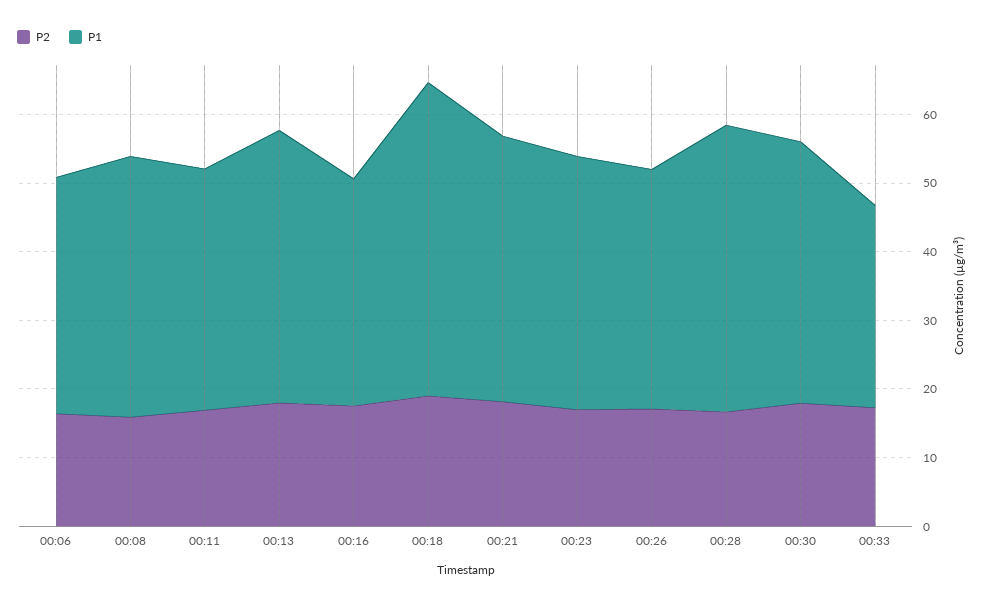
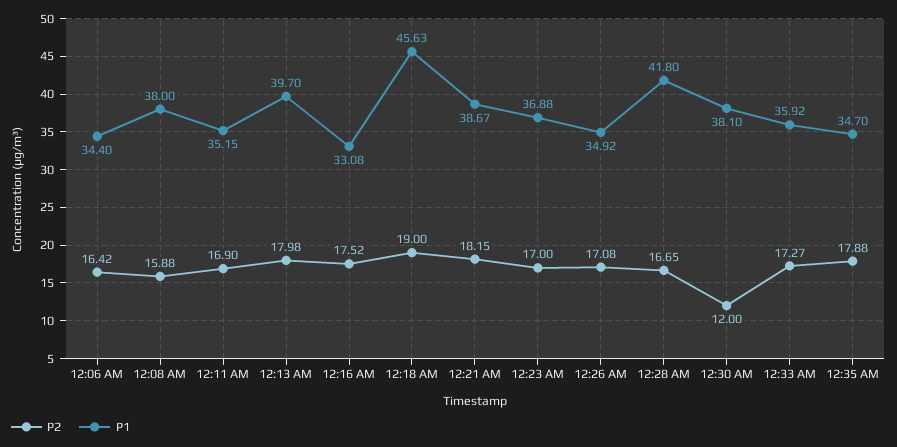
P2, 00:30: 18 -> 12
P1, 00:33: 30 -> 35.92
P2, 12:35 AM: none -> 17.88
P1, 12:35 AM: none -> 34.7

